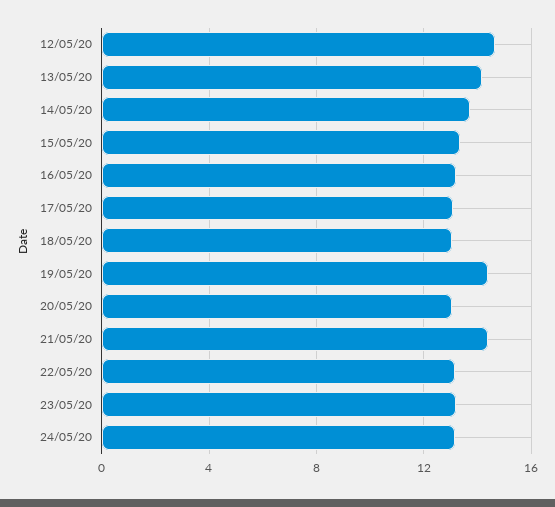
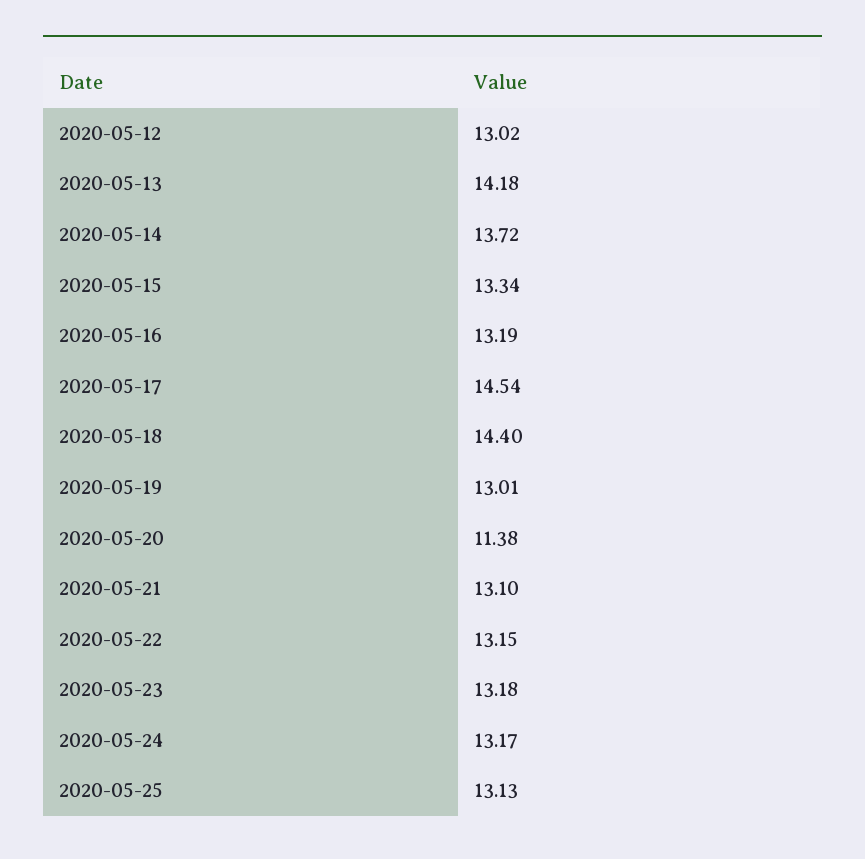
12/05/20: 14.5 -> 13.02
17/05/20: 13 -> 14.54
18/05/20: 13 -> 14.4
19/05/20: 14.5 -> 13.01
20/05/20: 13 -> 11.38
21/05/20: 14.5 -> 13.1
2020-05-25: none -> 13.13

